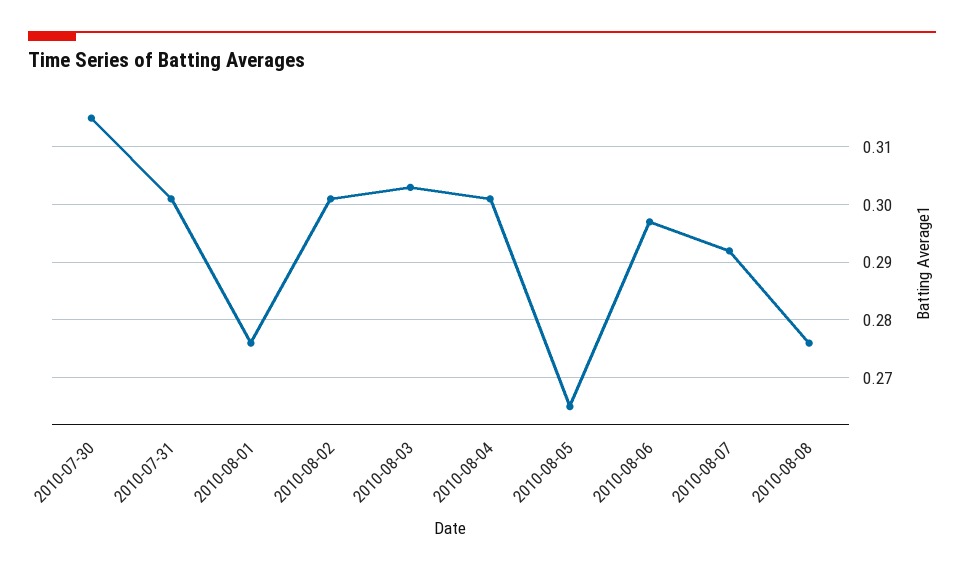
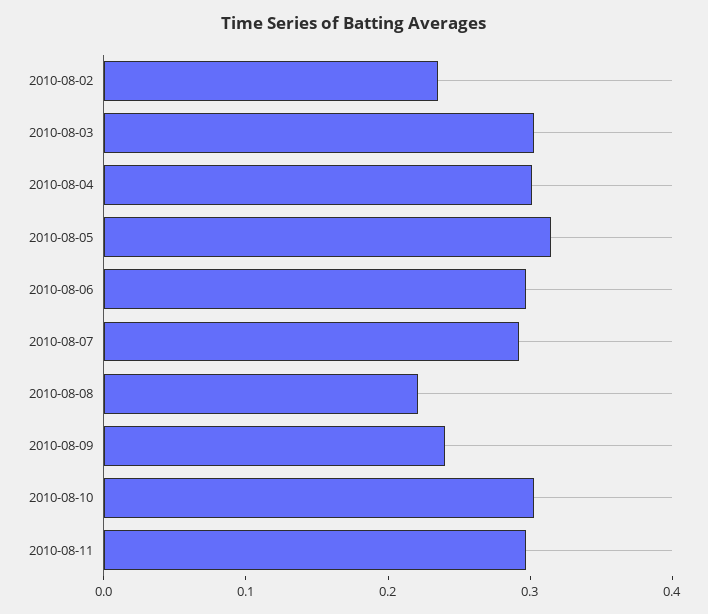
2010-07-30: 0.315 -> none
2010-07-31: 0.3 -> none
2010-08-01: 0.275 -> none
2010-08-02: 0.3 -> 0.24
2010-08-05: 0.265 -> 0.32
2010-08-08: 0.275 -> 0.22
2010-08-09: none -> 0.24
2010-08-10: none -> 0.3
2010-08-11: none -> 0.3

